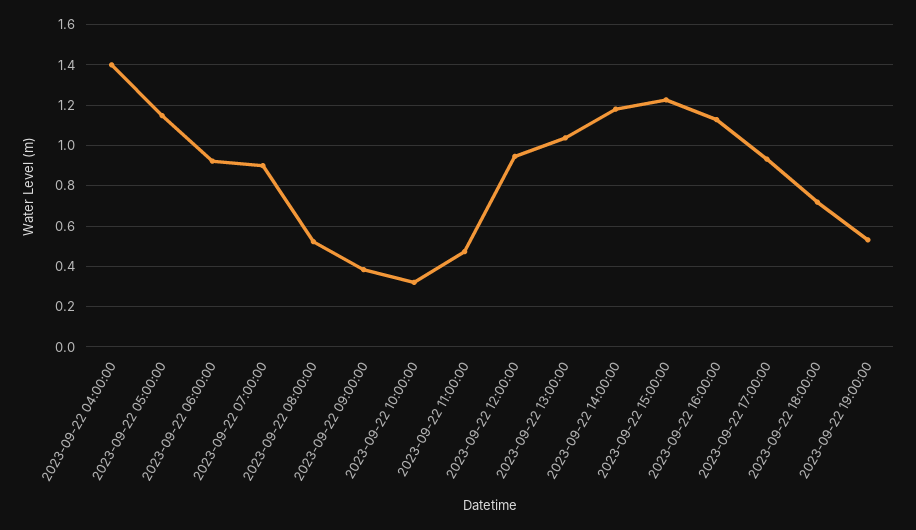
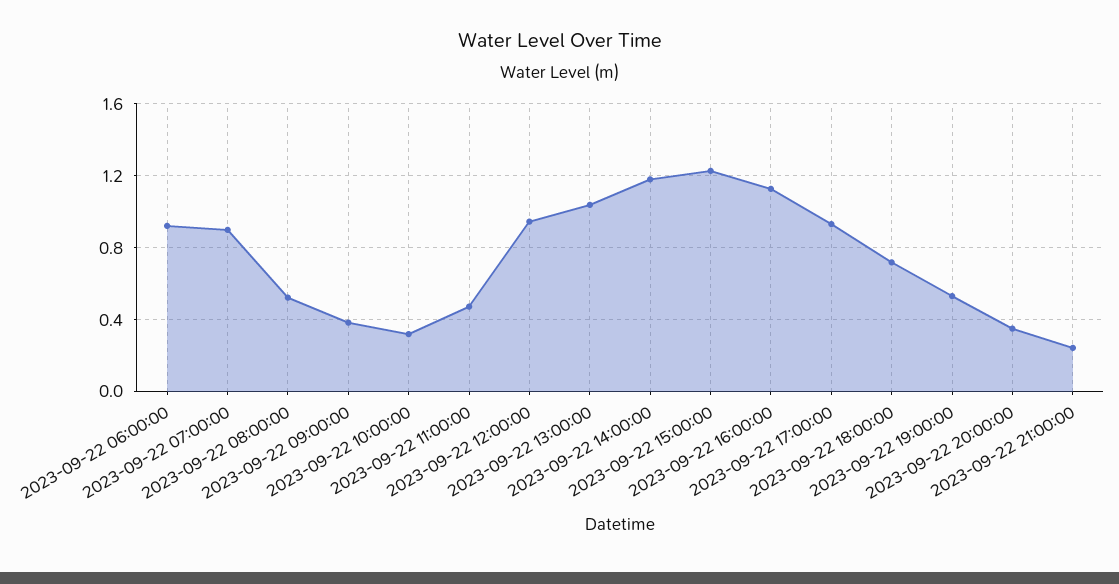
2023-09-22 04:00:00: 1.4 -> none
2023-09-22 05:00:00: 1.15 -> none
2023-09-22 20:00:00: none -> 0.35
2023-09-22 21:00:00: none -> 0.25

